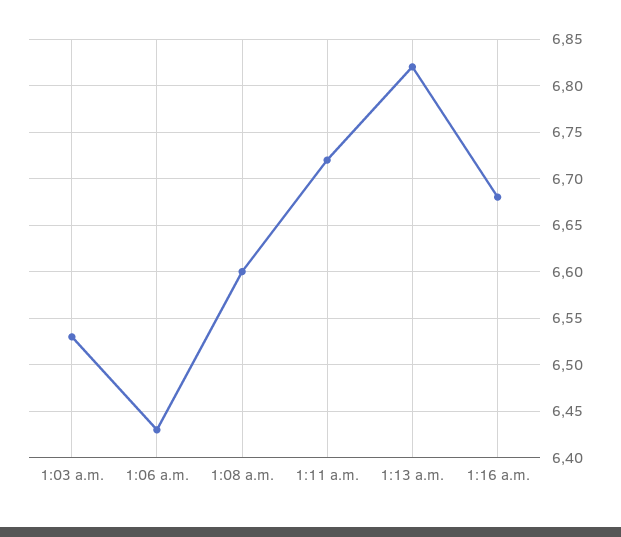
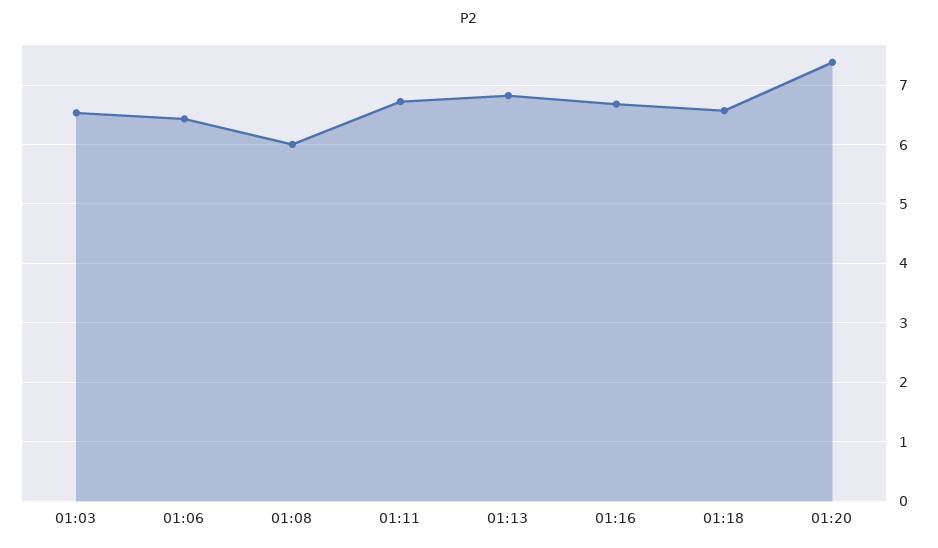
1:08 a.m.: 6.6 -> 6
01:18: none -> 6.6
01:20: none -> 7.4

